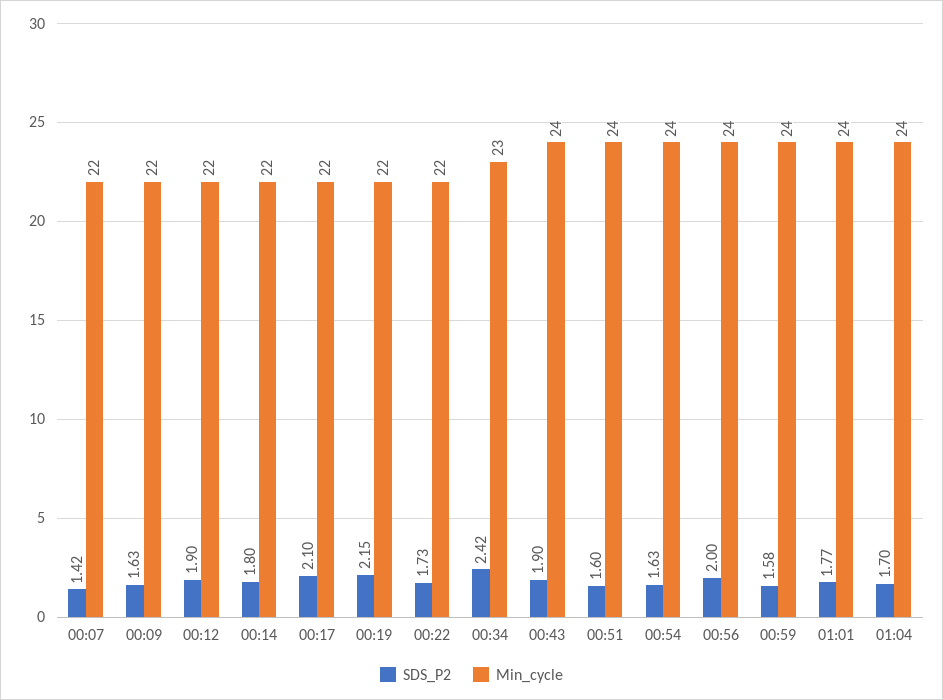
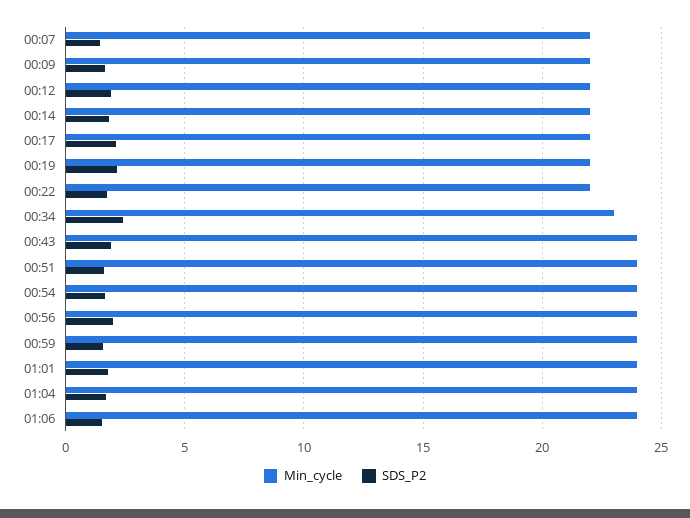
Min_cycle, 01:06: none -> 24
SDS_P2, 01:06: none -> 1.5

